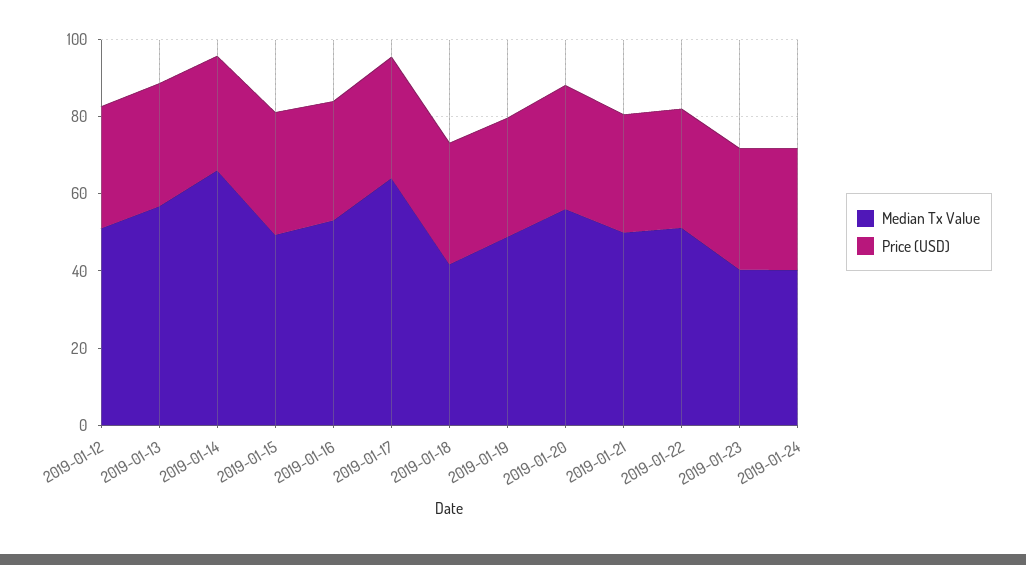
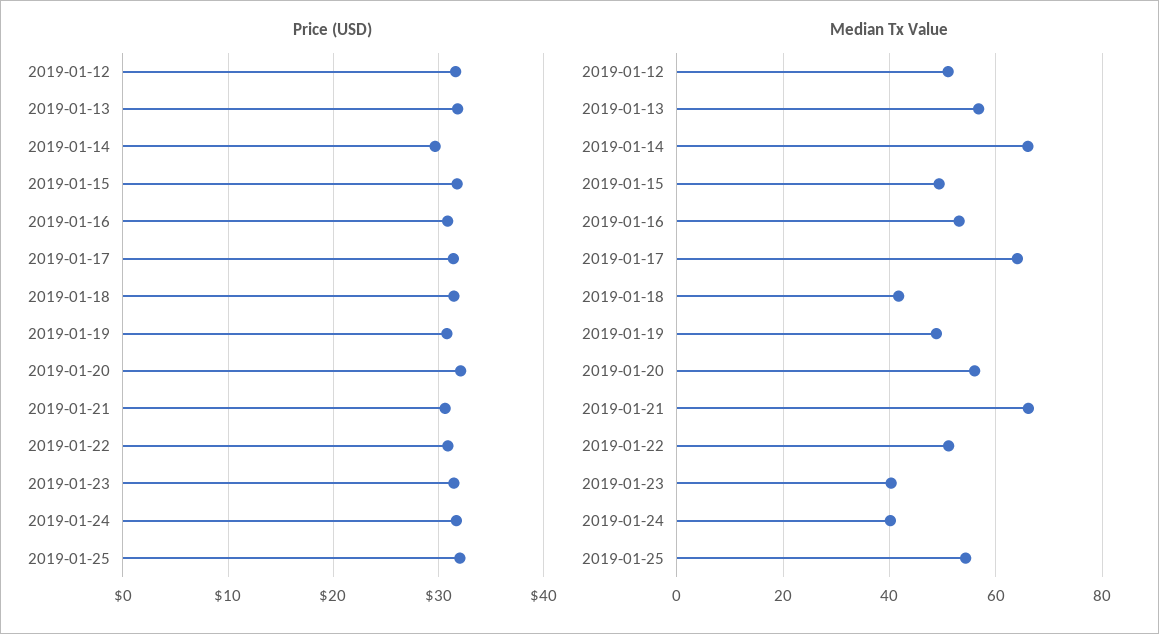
Median Tx Value, 2019-01-21: 50 -> 66
Price (USD), 2019-01-25: none -> 32
Median Tx Value, 2019-01-25: none -> 54

